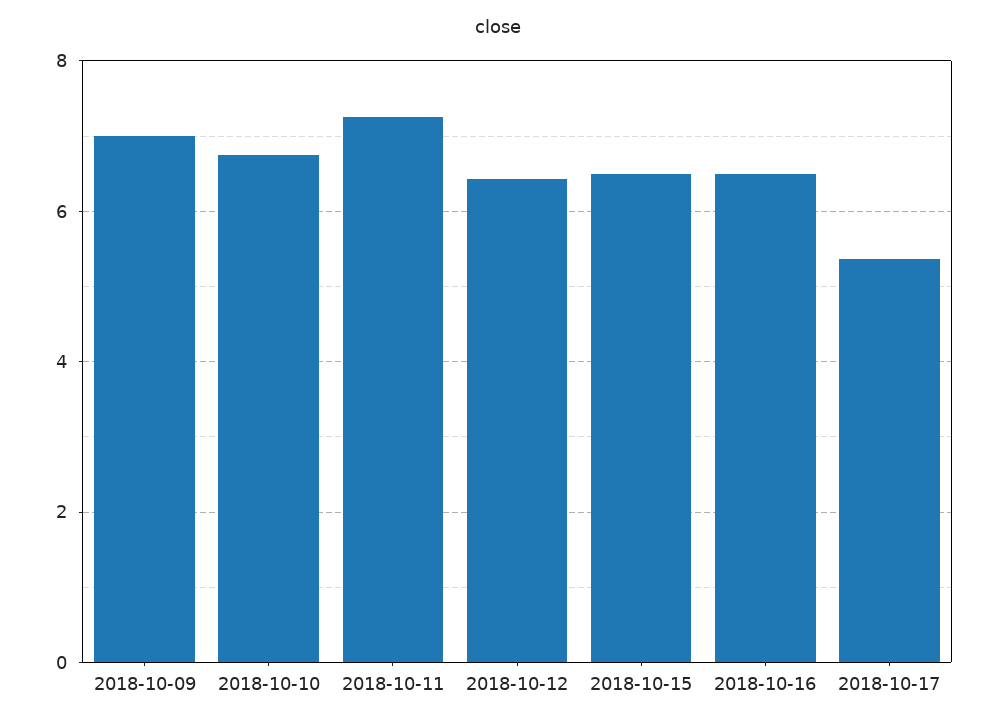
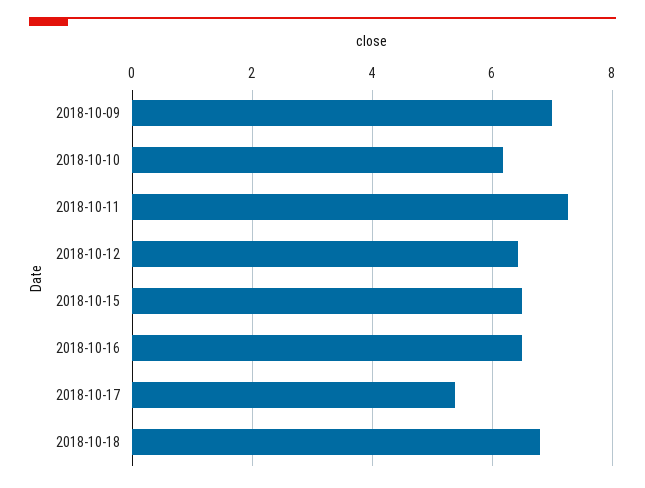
2018-10-10: 6.8 -> 6.2
2018-10-18: none -> 6.8

